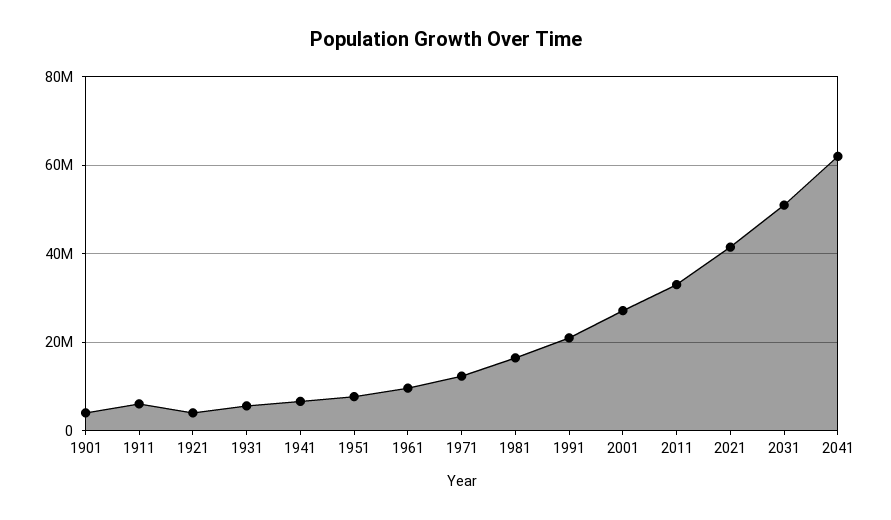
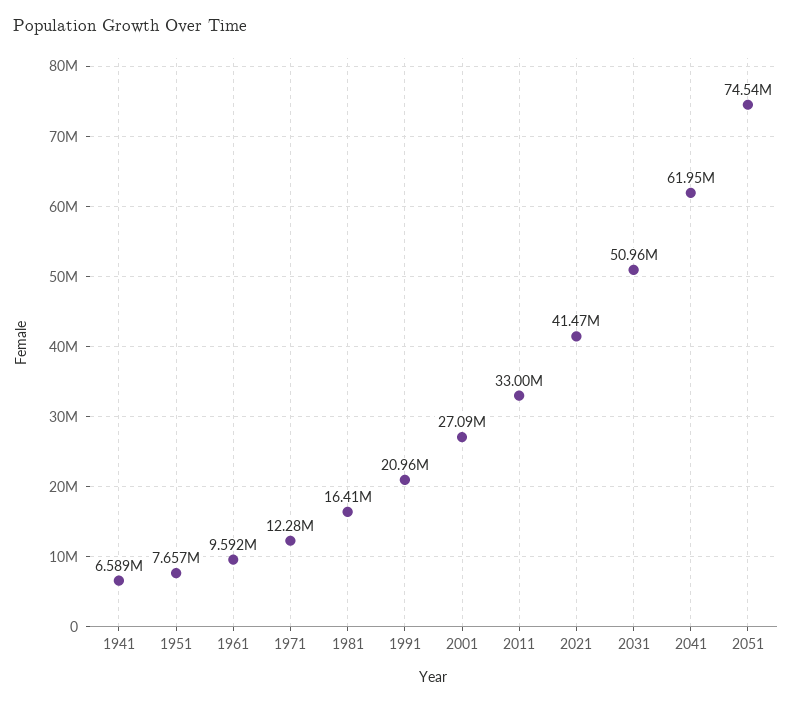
1901: 4000000 -> none
1911: 6000000 -> none
1921: 4000000 -> none
1931: 6000000 -> none
2051: none -> 74540000

